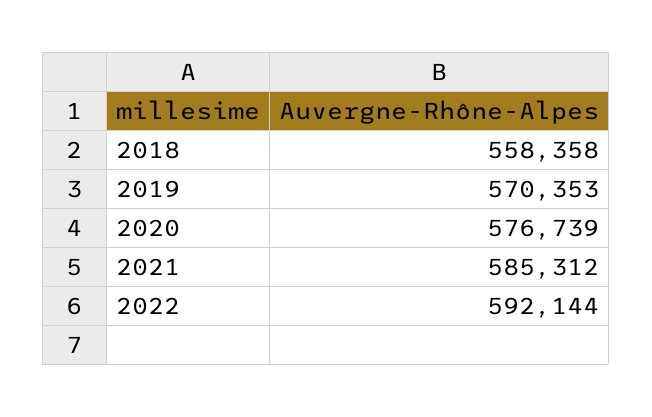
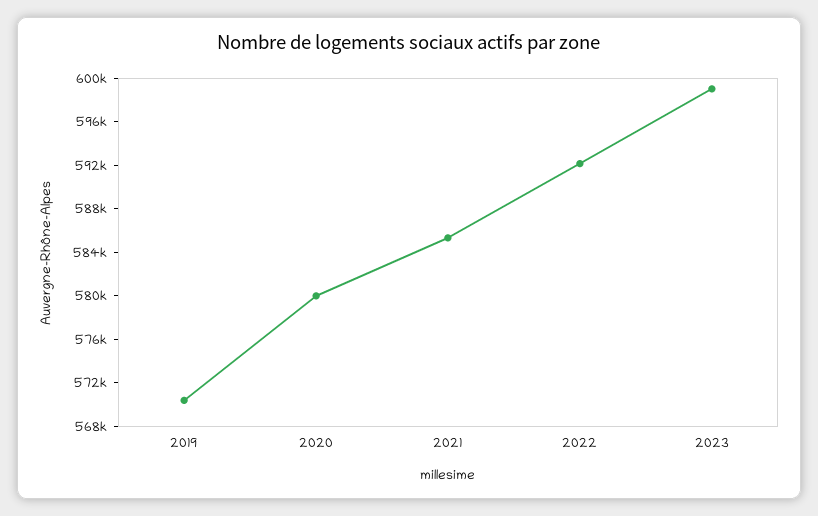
2018: 558358 -> none
2020: 576739 -> 580000
2023: none -> 599000

